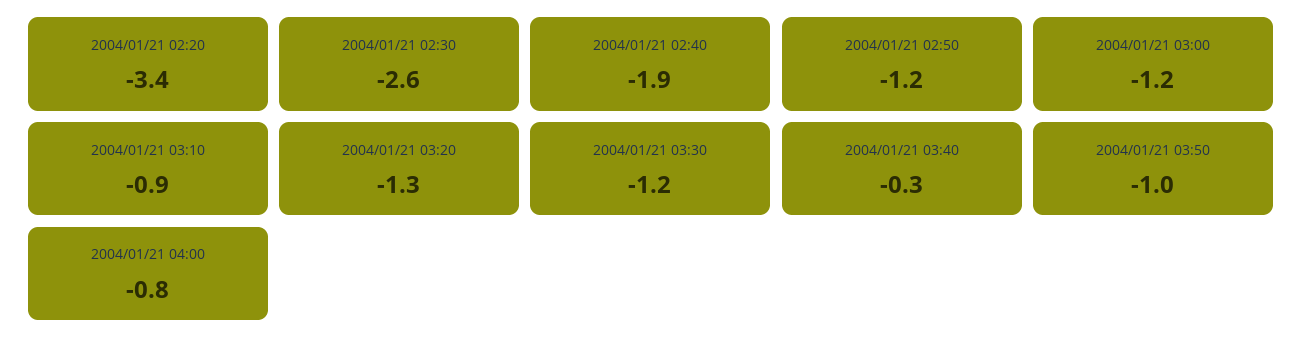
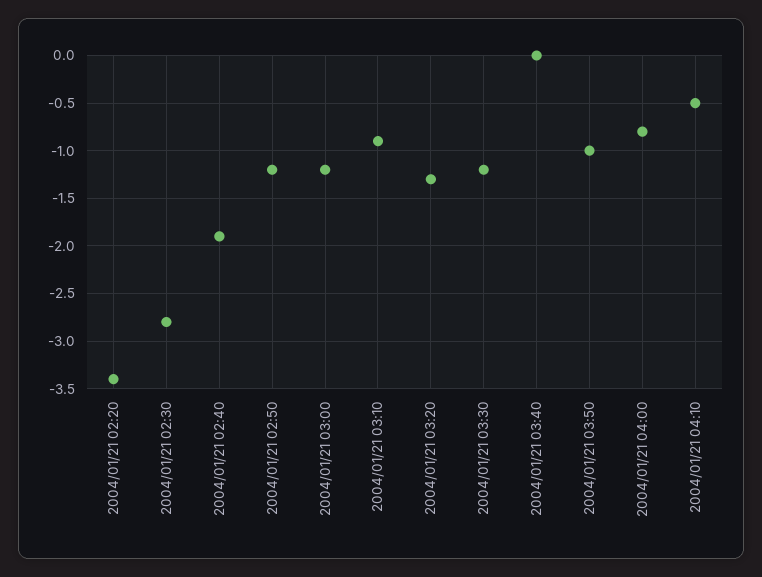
2004/01/21 02:30: -2.6 -> -2.8
2004/01/21 03:40: -0.3 -> 0
2004/01/21 04:10: none -> -0.5

